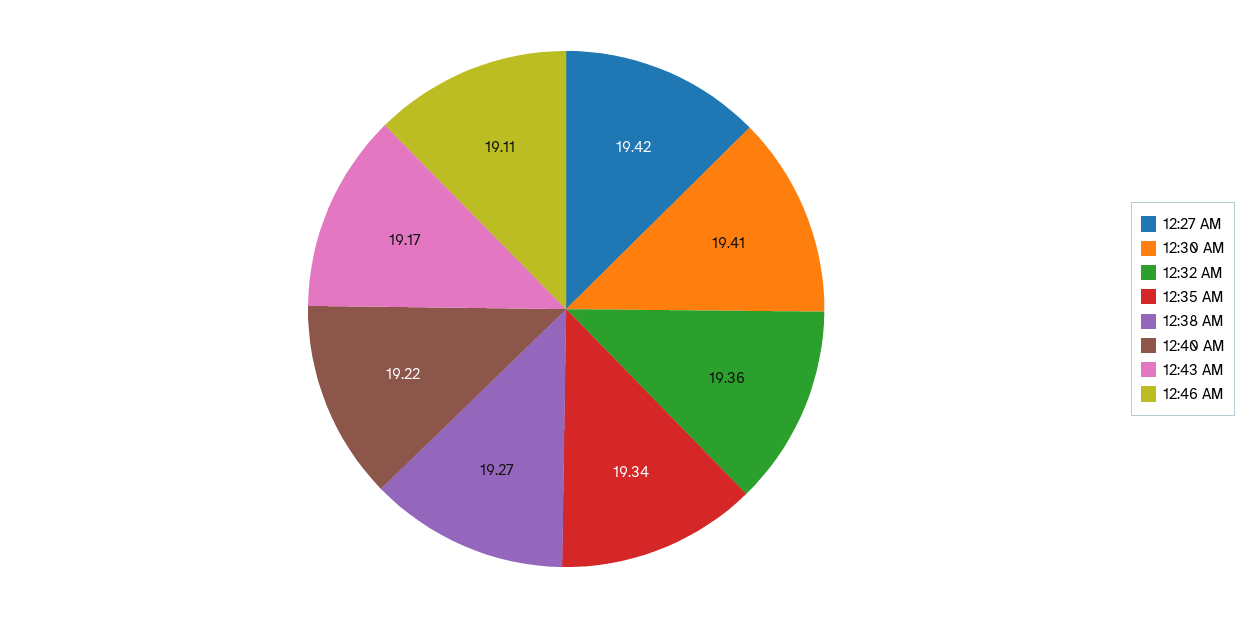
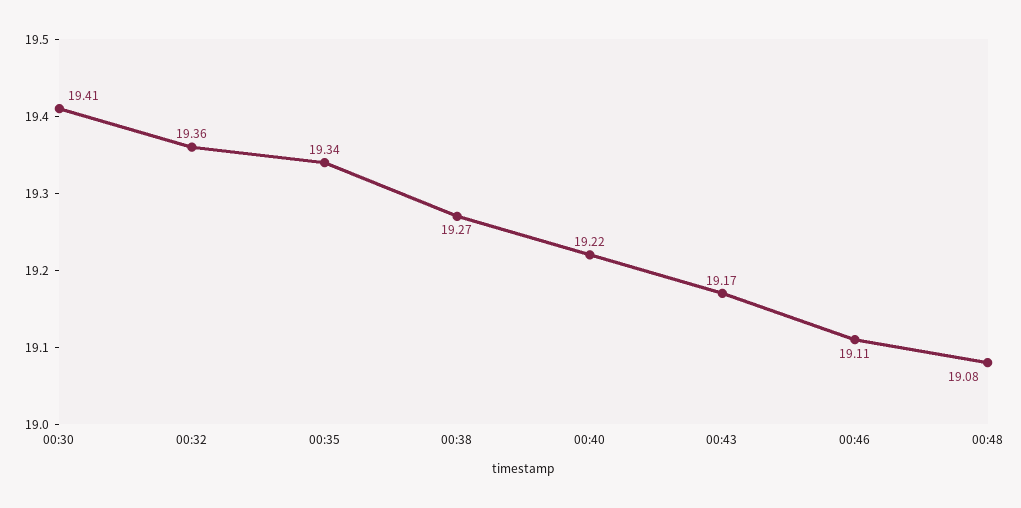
12:27 AM: 19.42 -> none
00:48: none -> 19.08

